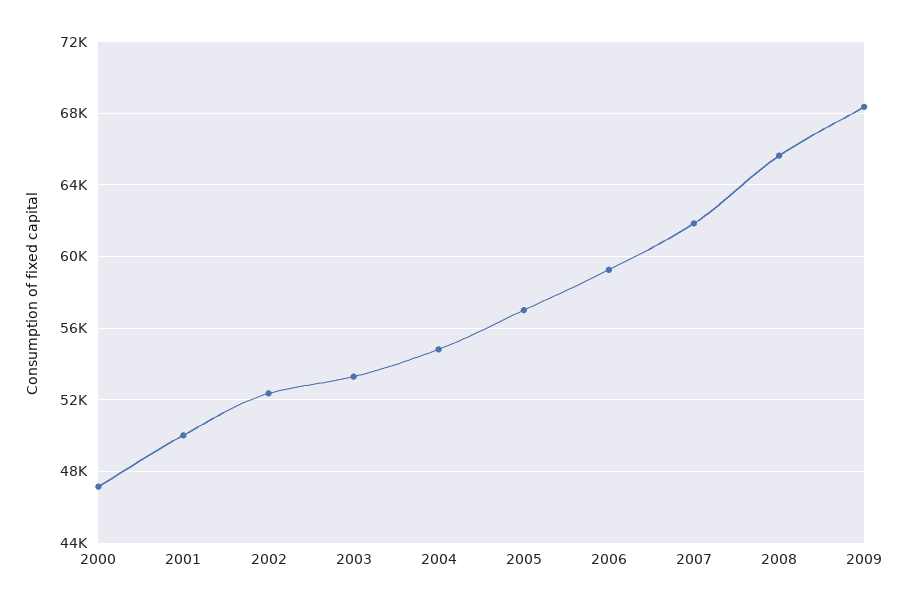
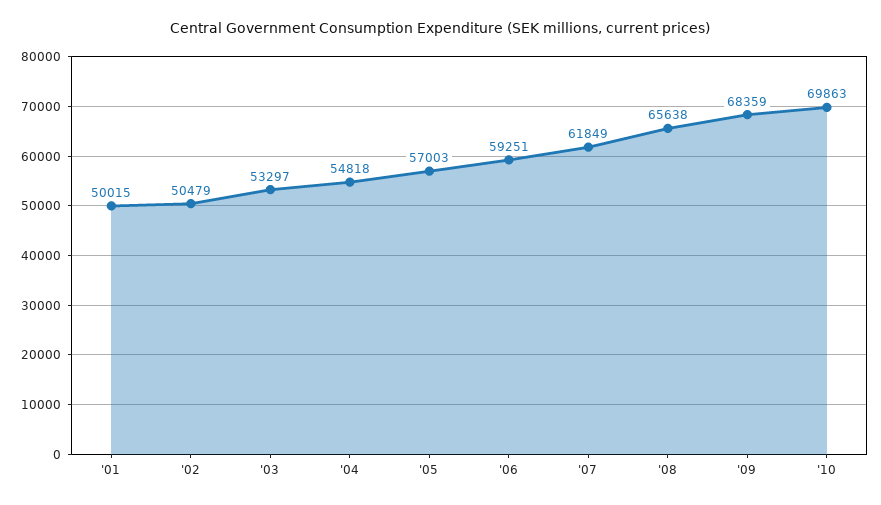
2000: 47000 -> none
2002: 52500 -> 50479
'10: none -> 69863

